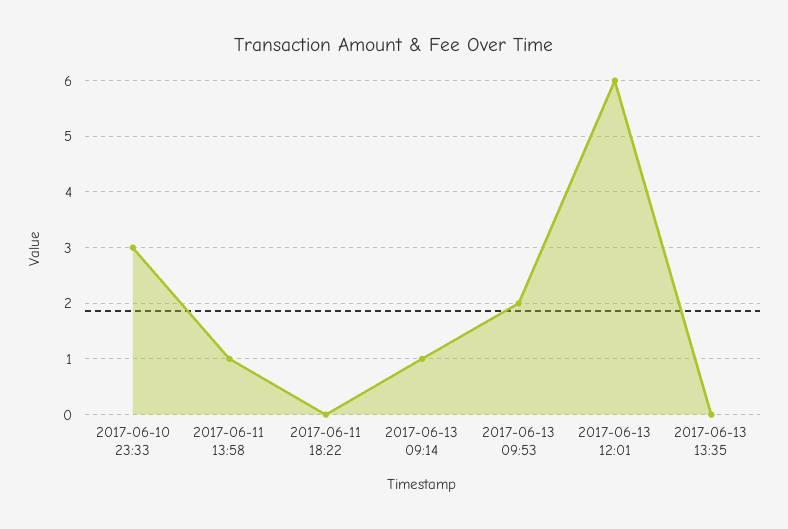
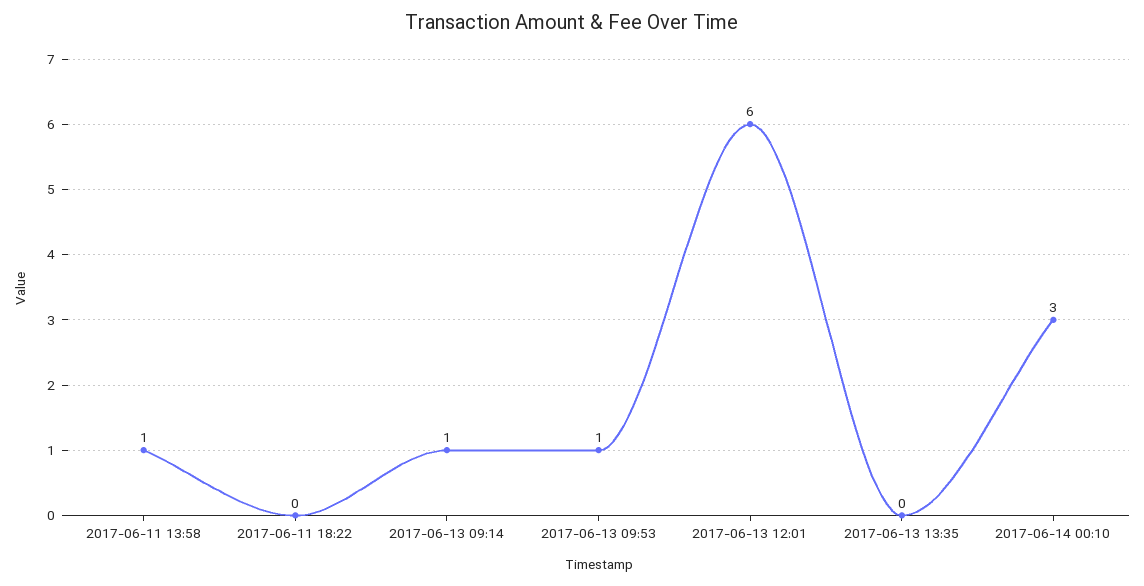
2017-06-10 23:33: 3 -> none
2017-06-13 09:53: 2 -> 1
2017-06-14 00:10: none -> 3

